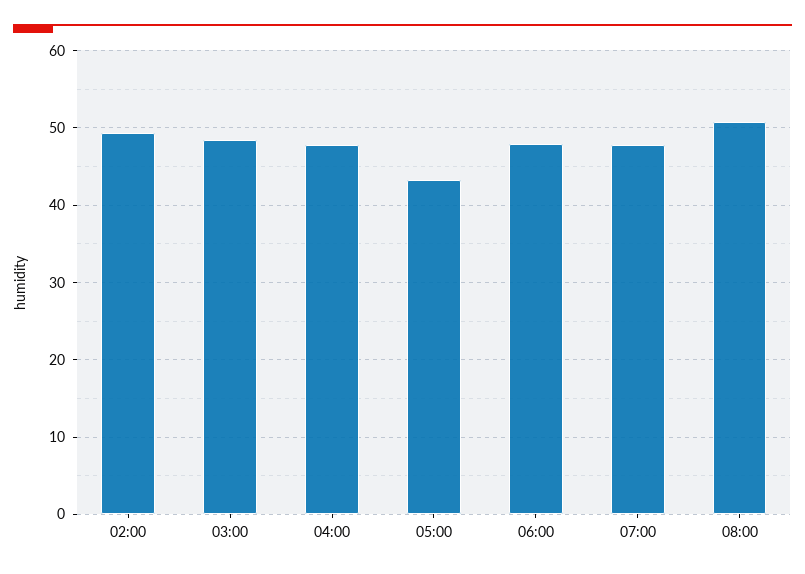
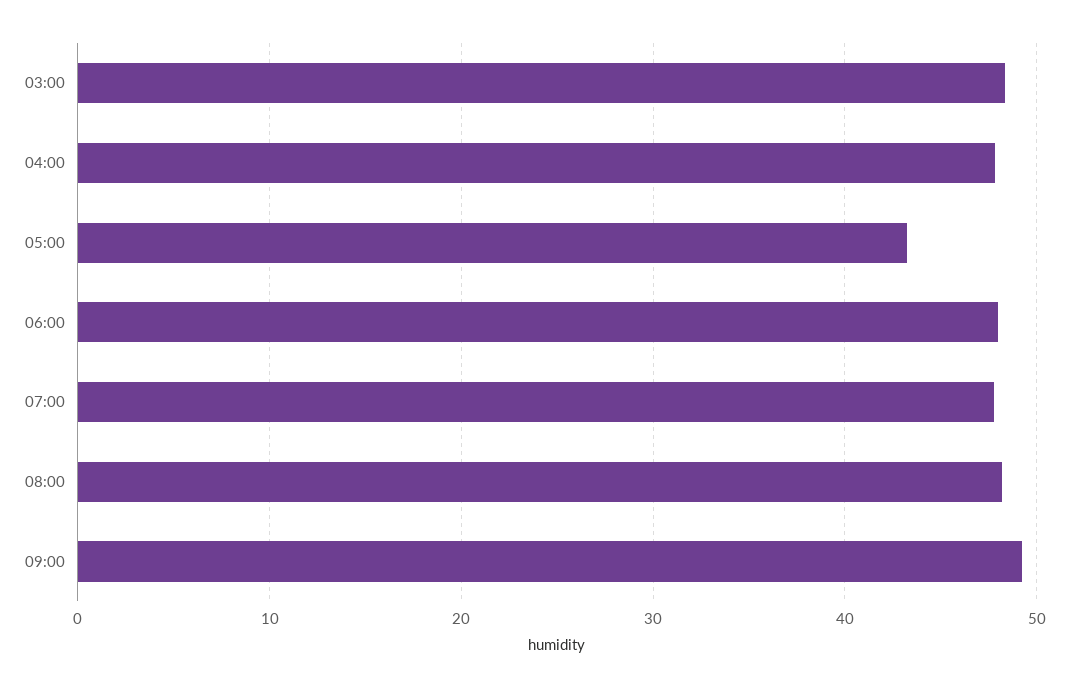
02:00: 49 -> none
08:00: 51 -> 48
09:00: none -> 49

